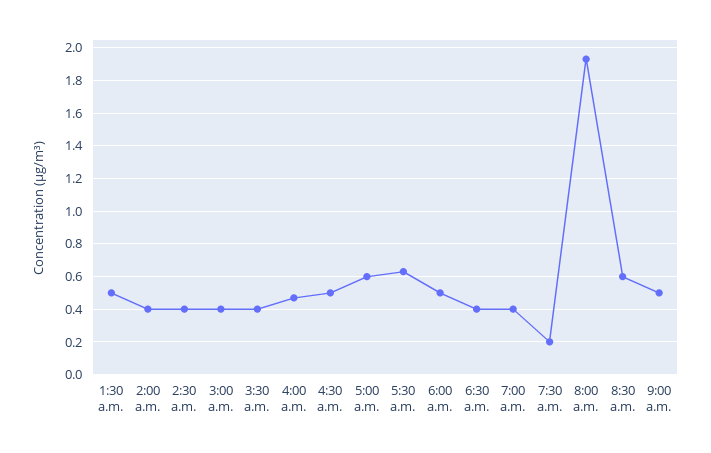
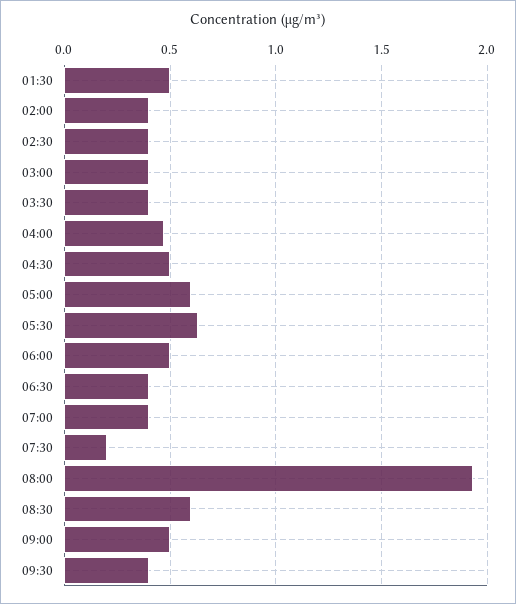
09:30: none -> 0.4

